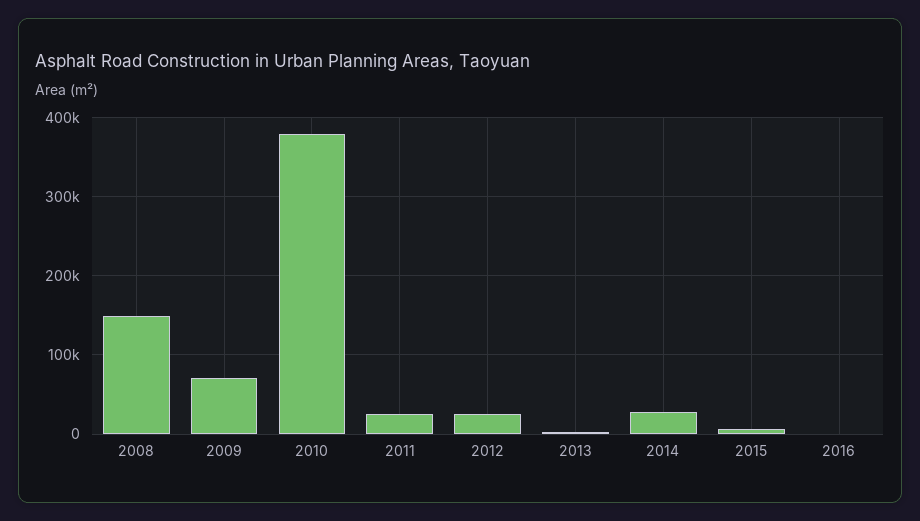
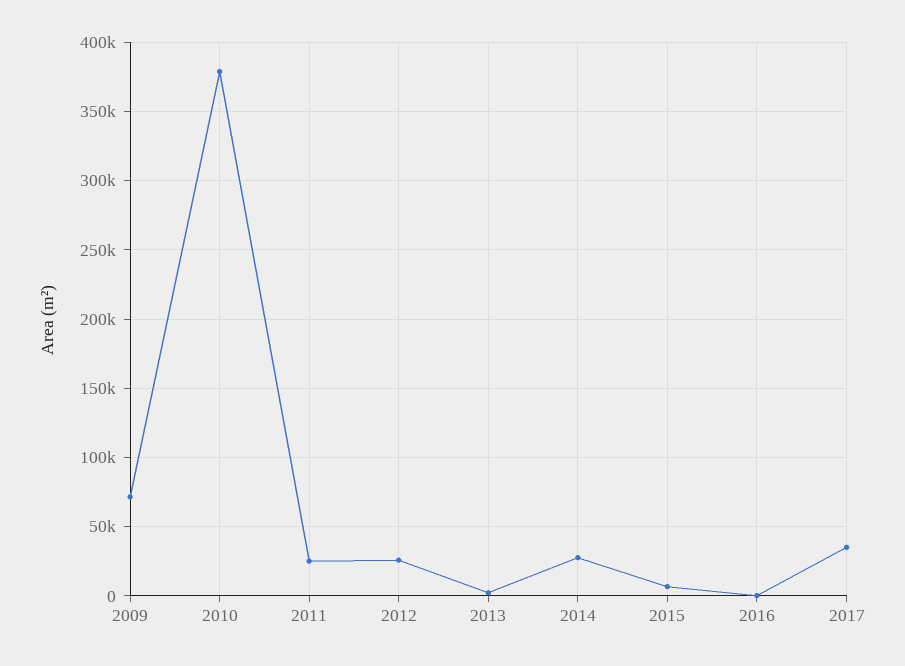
2008: 150000 -> none
2017: none -> 35000

